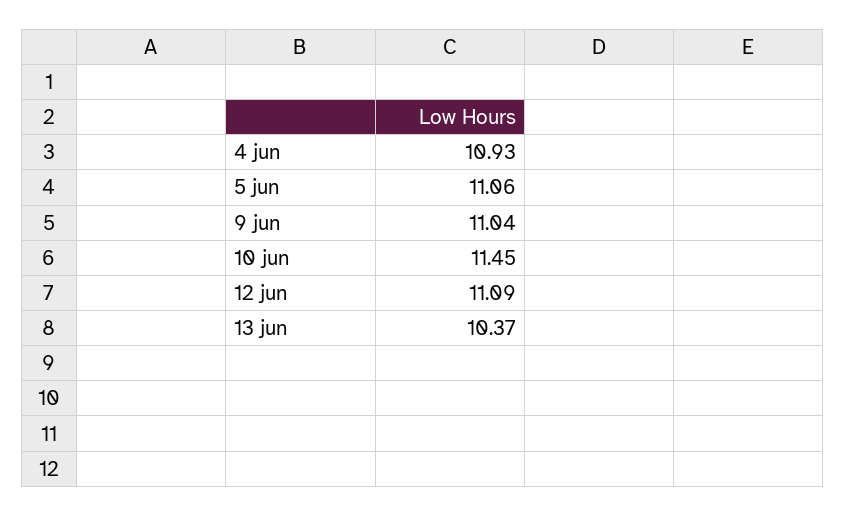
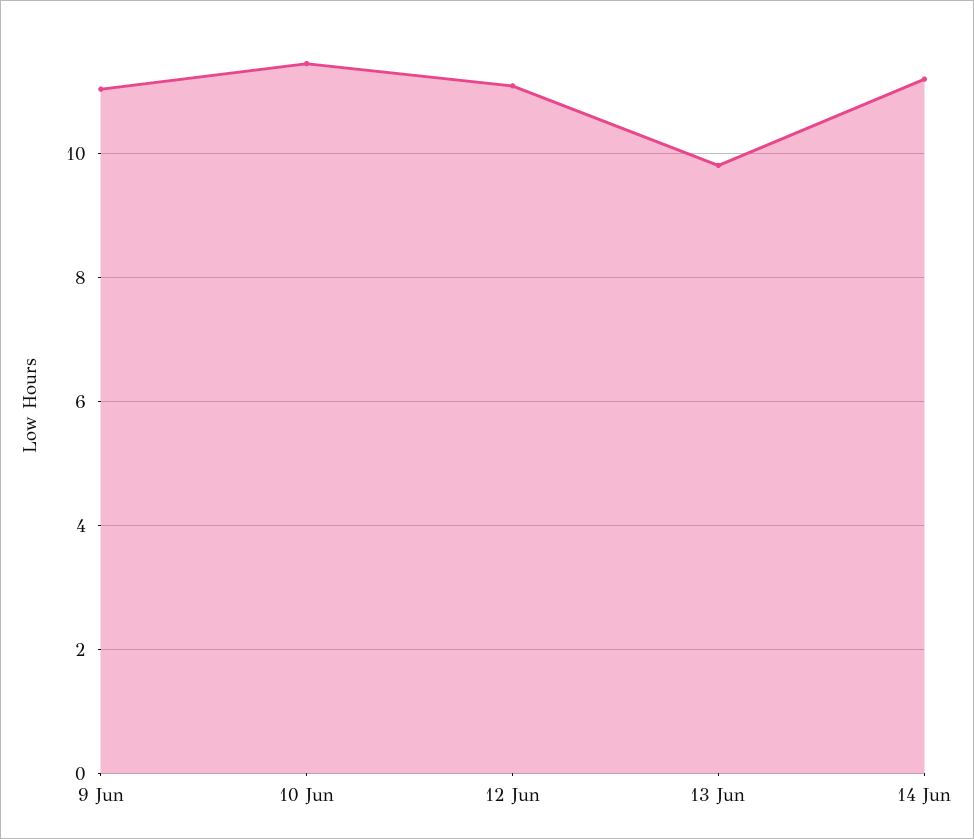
4 jun: 10.93 -> none
5 jun: 11.06 -> none
13 jun: 10.37 -> 9.8
14 Jun: none -> 11.2

